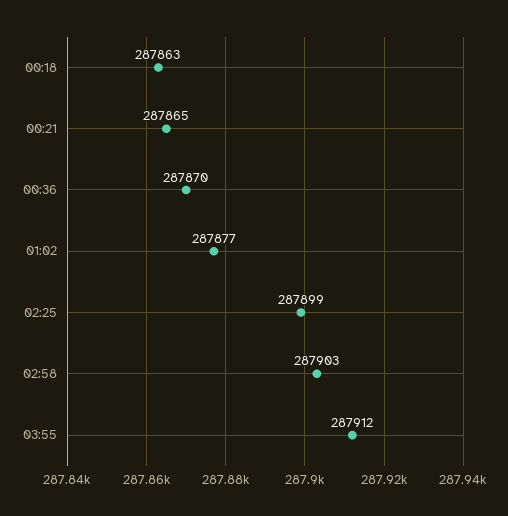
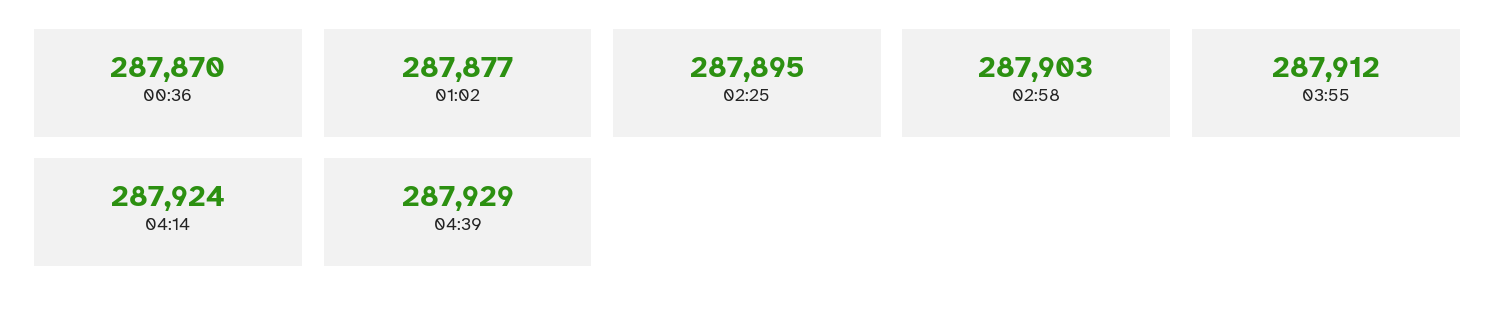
00:18: 287863 -> none
00:21: 287865 -> none
02:25: 287899 -> 287895
04:14: none -> 287924
04:39: none -> 287929

